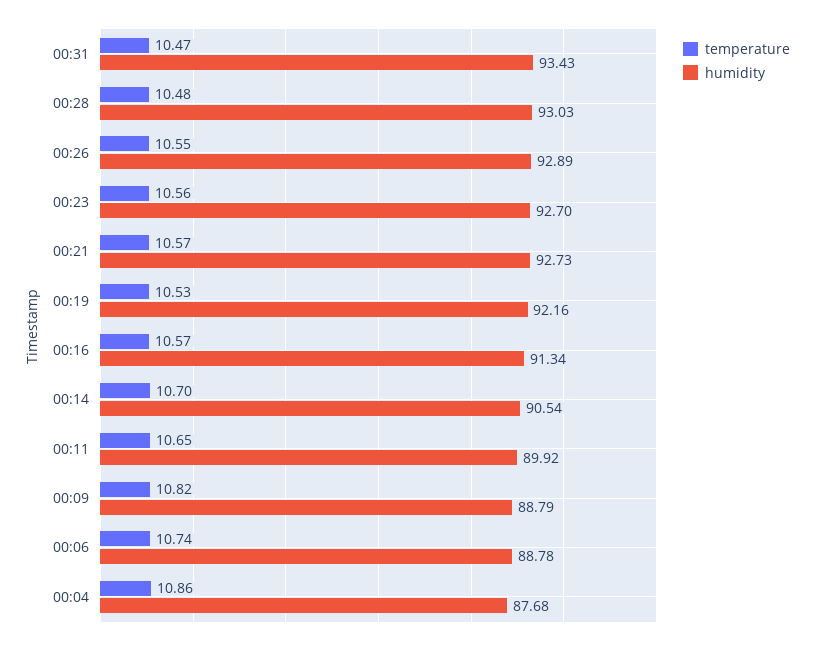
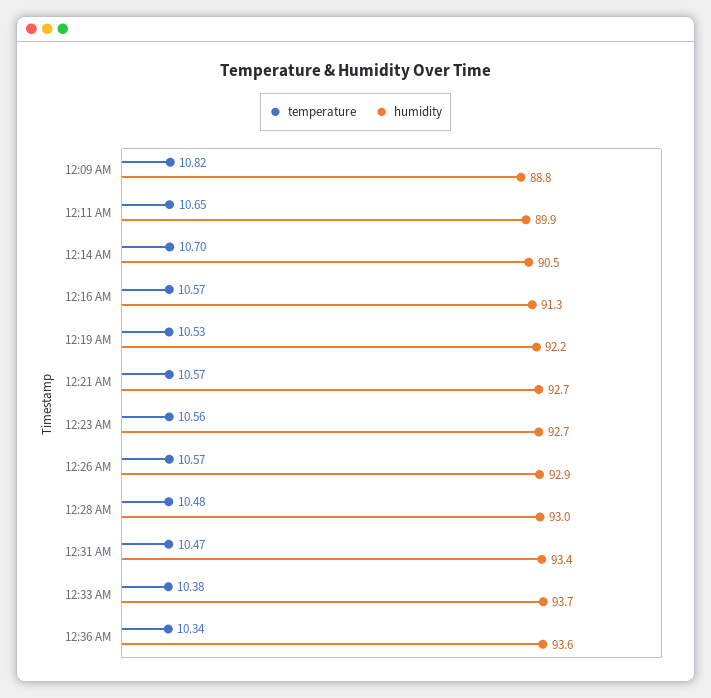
temperature, 00:26: 10.55 -> 10.57
temperature, 00:06: 10.74 -> none
humidity, 00:06: 88.78 -> none
temperature, 00:04: 10.86 -> none
humidity, 00:04: 87.68 -> none
temperature, 12:33 AM: none -> 10.38
humidity, 12:33 AM: none -> 93.7
temperature, 12:36 AM: none -> 10.34
humidity, 12:36 AM: none -> 93.6

